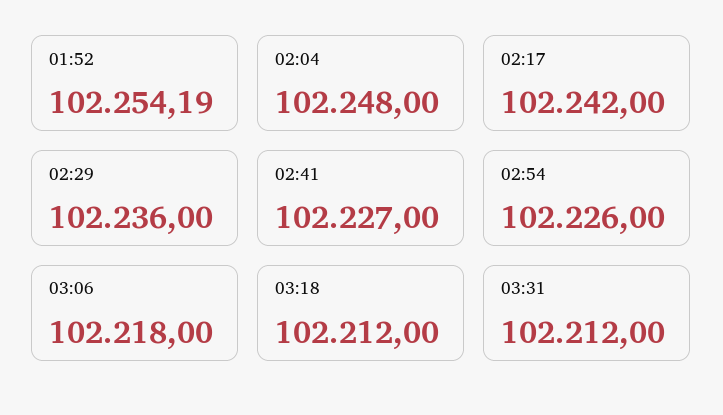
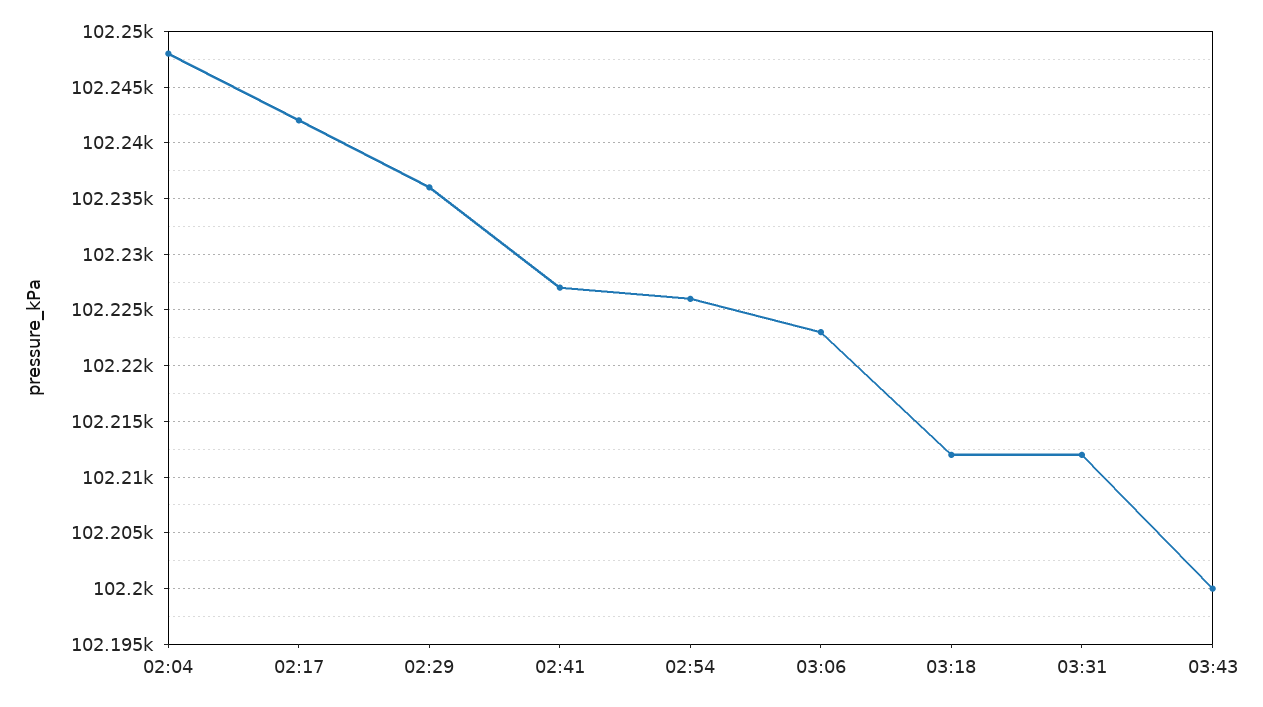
01:52: 102254.19 -> none
03:06: 102218 -> 102223
03:43: none -> 102200

